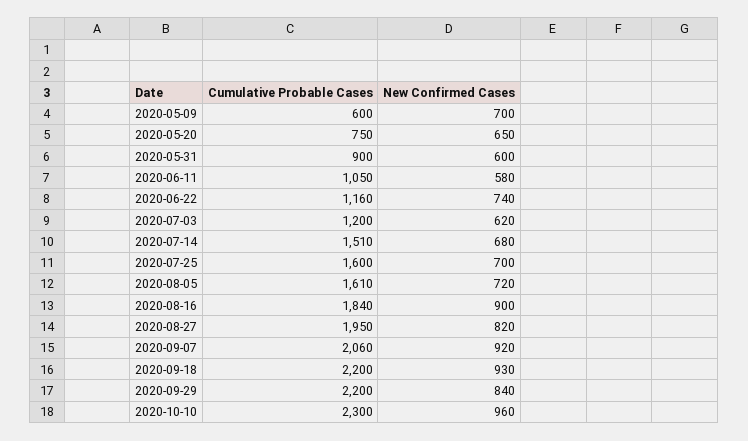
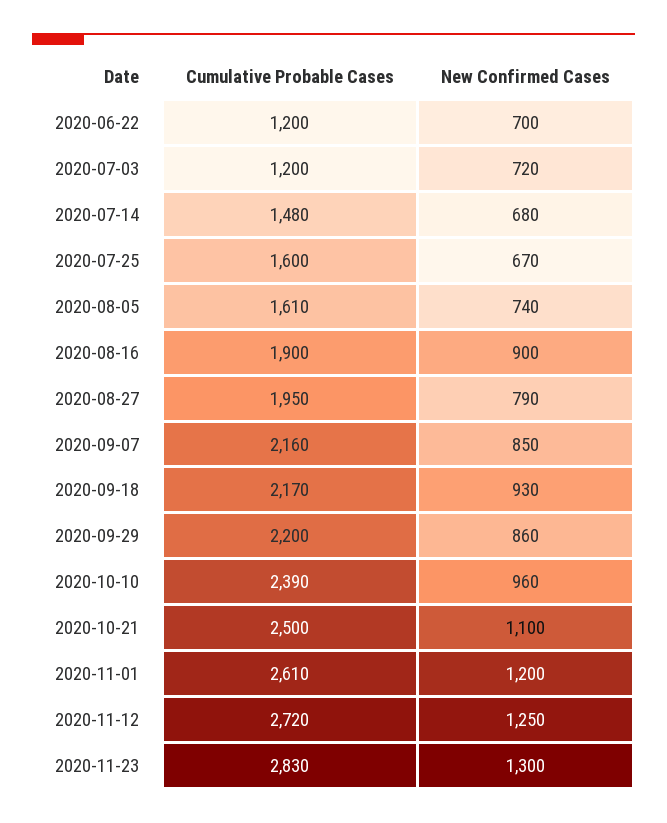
Cumulative Probable Cases, 2020-05-09: 600 -> none
New Confirmed Cases, 2020-05-09: 700 -> none
Cumulative Probable Cases, 2020-05-20: 750 -> none
New Confirmed Cases, 2020-05-20: 650 -> none
Cumulative Probable Cases, 2020-05-31: 900 -> none
New Confirmed Cases, 2020-05-31: 600 -> none
Cumulative Probable Cases, 2020-06-11: 1050 -> none
New Confirmed Cases, 2020-06-11: 580 -> none
Cumulative Probable Cases, 2020-06-22: 1160 -> 1200
New Confirmed Cases, 2020-06-22: 740 -> 700
New Confirmed Cases, 2020-07-03: 620 -> 720
Cumulative Probable Cases, 2020-07-14: 1510 -> 1480
New Confirmed Cases, 2020-07-25: 700 -> 670
New Confirmed Cases, 2020-08-05: 720 -> 740
Cumulative Probable Cases, 2020-08-16: 1840 -> 1900
New Confirmed Cases, 2020-08-27: 820 -> 790
Cumulative Probable Cases, 2020-09-07: 2060 -> 2160
New Confirmed Cases, 2020-09-07: 920 -> 850
Cumulative Probable Cases, 2020-09-18: 2200 -> 2170
New Confirmed Cases, 2020-09-29: 840 -> 860
Cumulative Probable Cases, 2020-10-10: 2300 -> 2390
Cumulative Probable Cases, 2020-10-21: none -> 2500
New Confirmed Cases, 2020-10-21: none -> 1100
Cumulative Probable Cases, 2020-11-01: none -> 2610
New Confirmed Cases, 2020-11-01: none -> 1200
Cumulative Probable Cases, 2020-11-12: none -> 2720
New Confirmed Cases, 2020-11-12: none -> 1250
Cumulative Probable Cases, 2020-11-23: none -> 2830
New Confirmed Cases, 2020-11-23: none -> 1300

